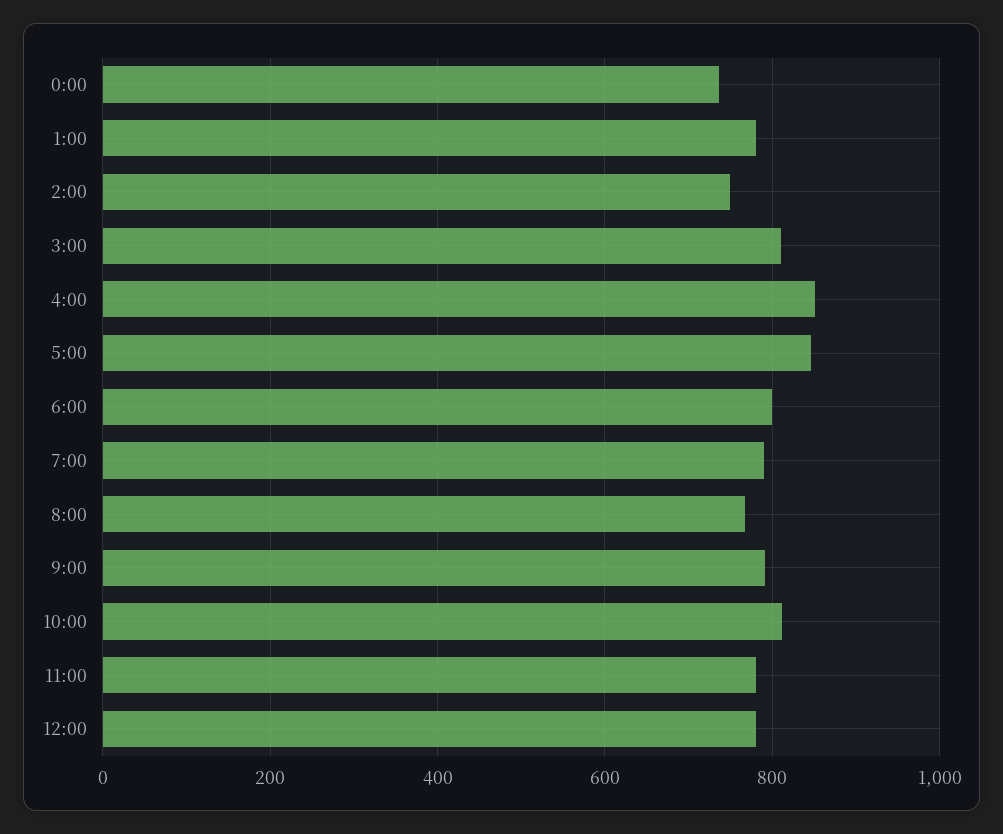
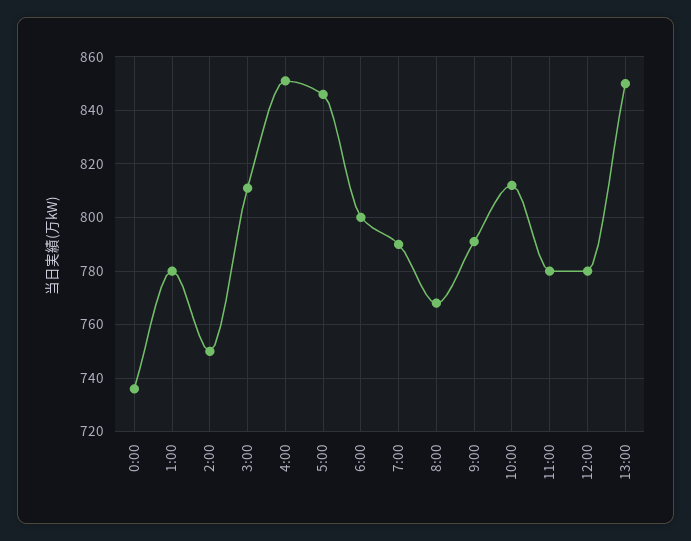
13:00: none -> 850

